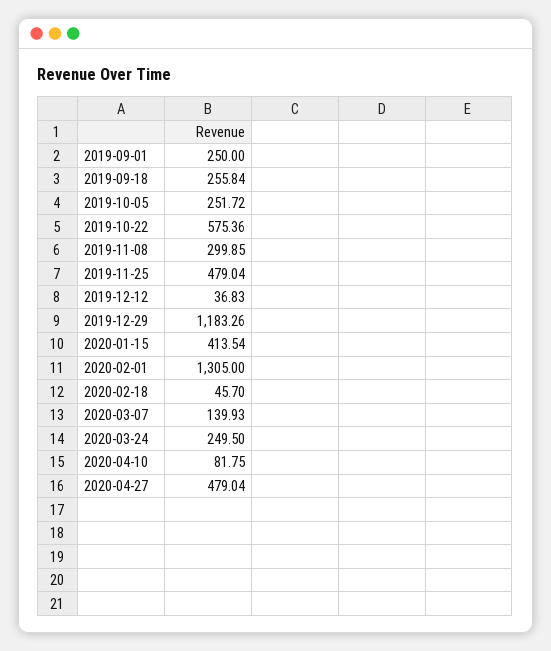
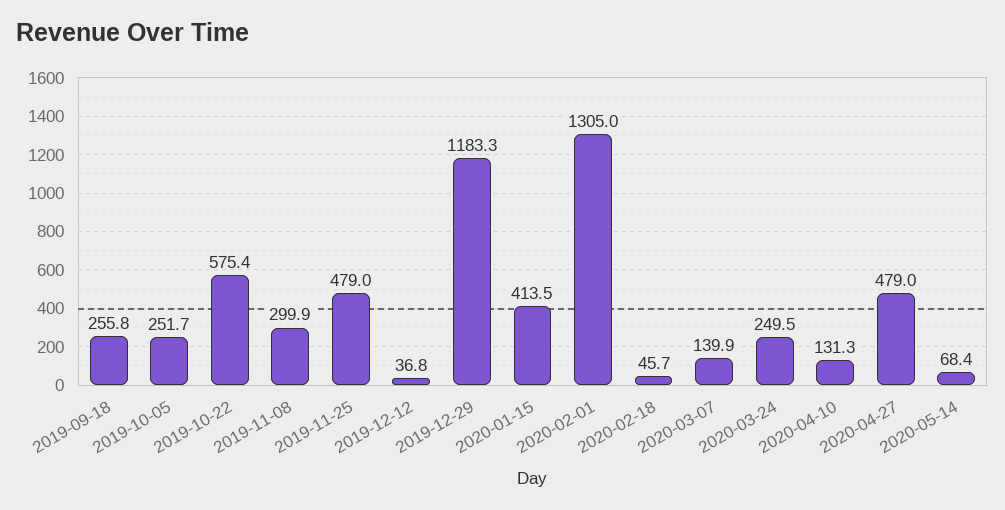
2019-09-01: 250 -> none
2020-04-10: 81.75 -> 131.3
2020-05-14: none -> 68.4

